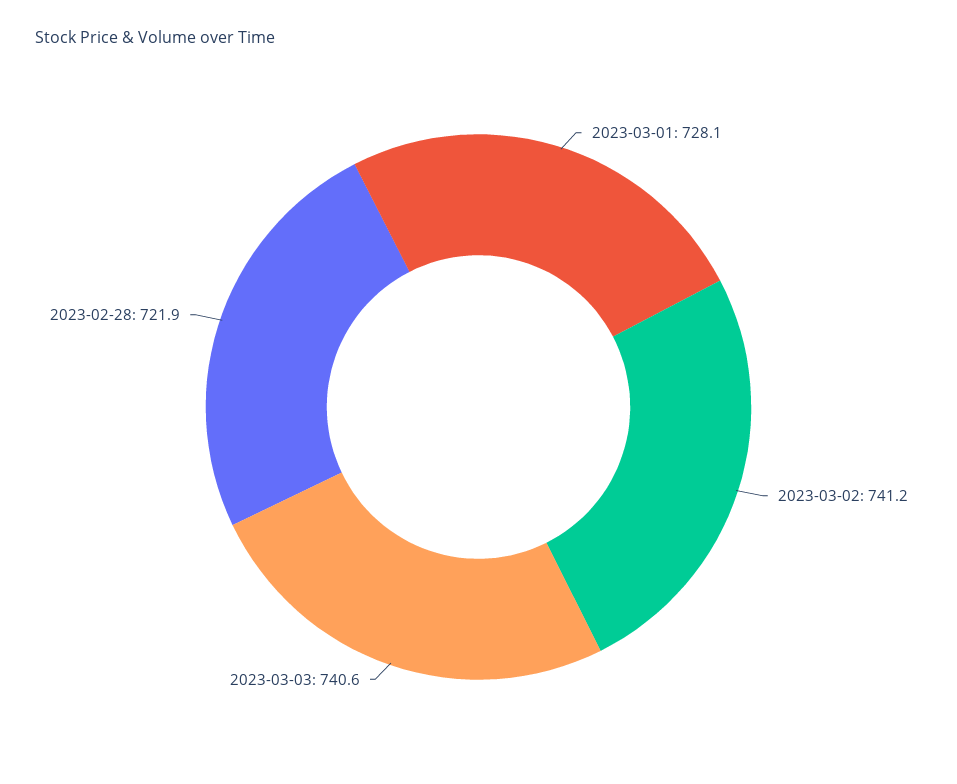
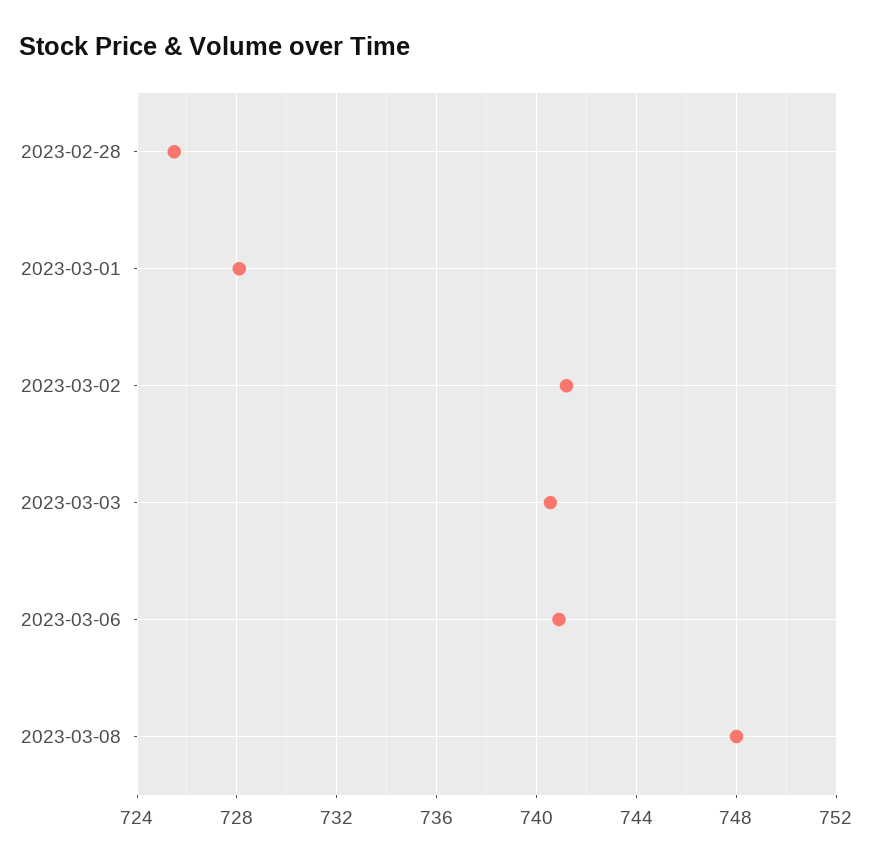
2023-02-28: 721.9 -> 725.5
2023-03-06: none -> 741
2023-03-08: none -> 748

